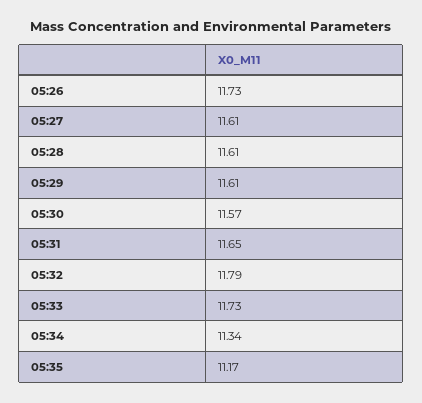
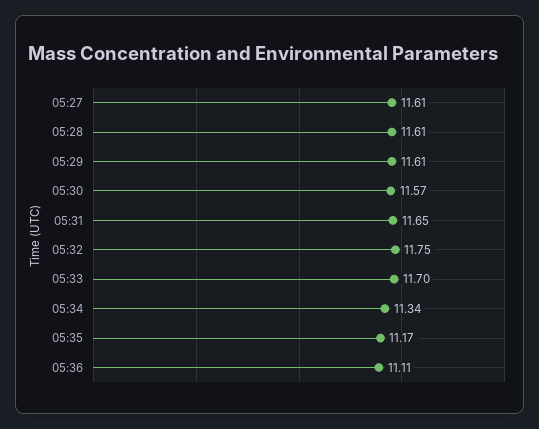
05:26: 11.73 -> none
05:32: 11.79 -> 11.75
05:33: 11.73 -> 11.7
05:36: none -> 11.11

